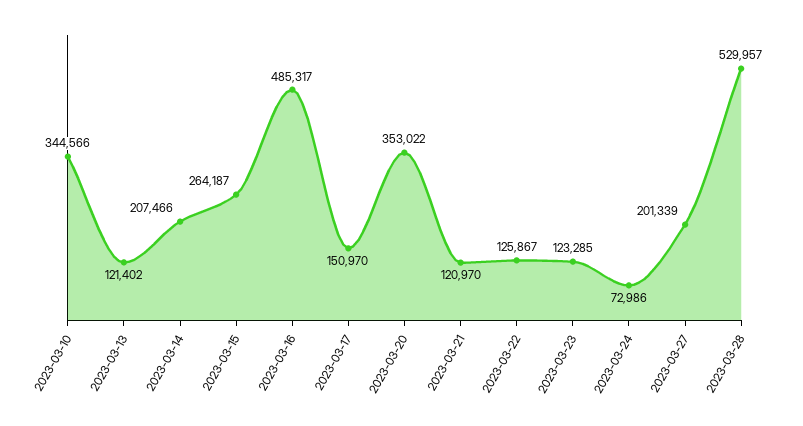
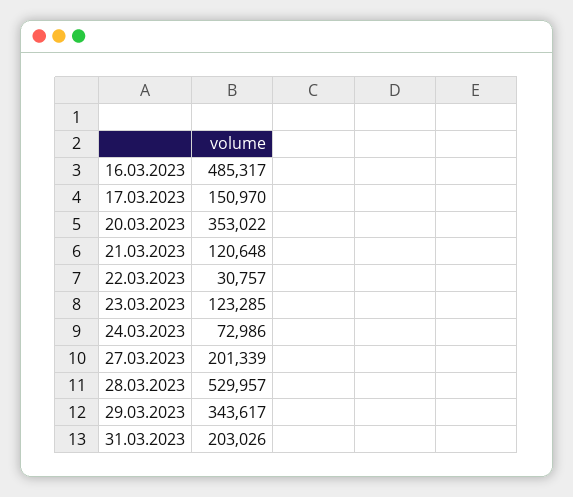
2023-03-10: 344566 -> none
2023-03-13: 121402 -> none
2023-03-14: 207466 -> none
2023-03-15: 264187 -> none
2023-03-21: 120970 -> 120648
2023-03-22: 125867 -> 30757
29.03.2023: none -> 343617
31.03.2023: none -> 203026

